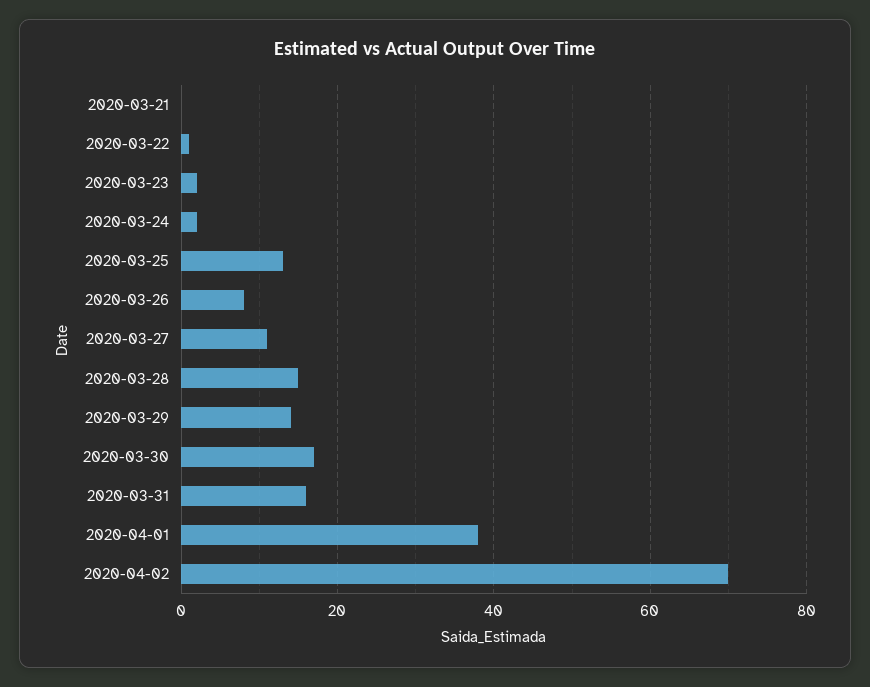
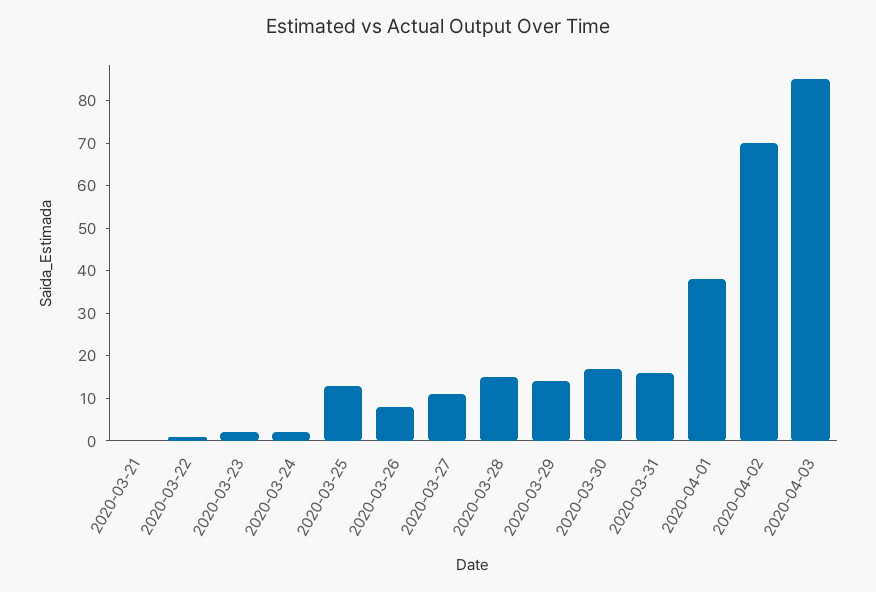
2020-04-03: none -> 85

